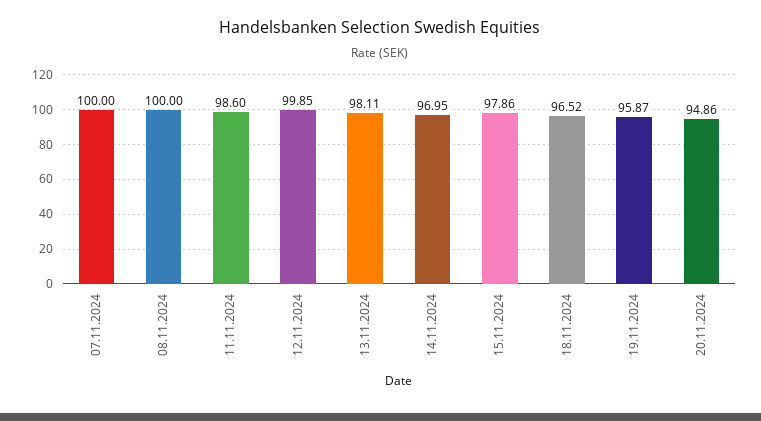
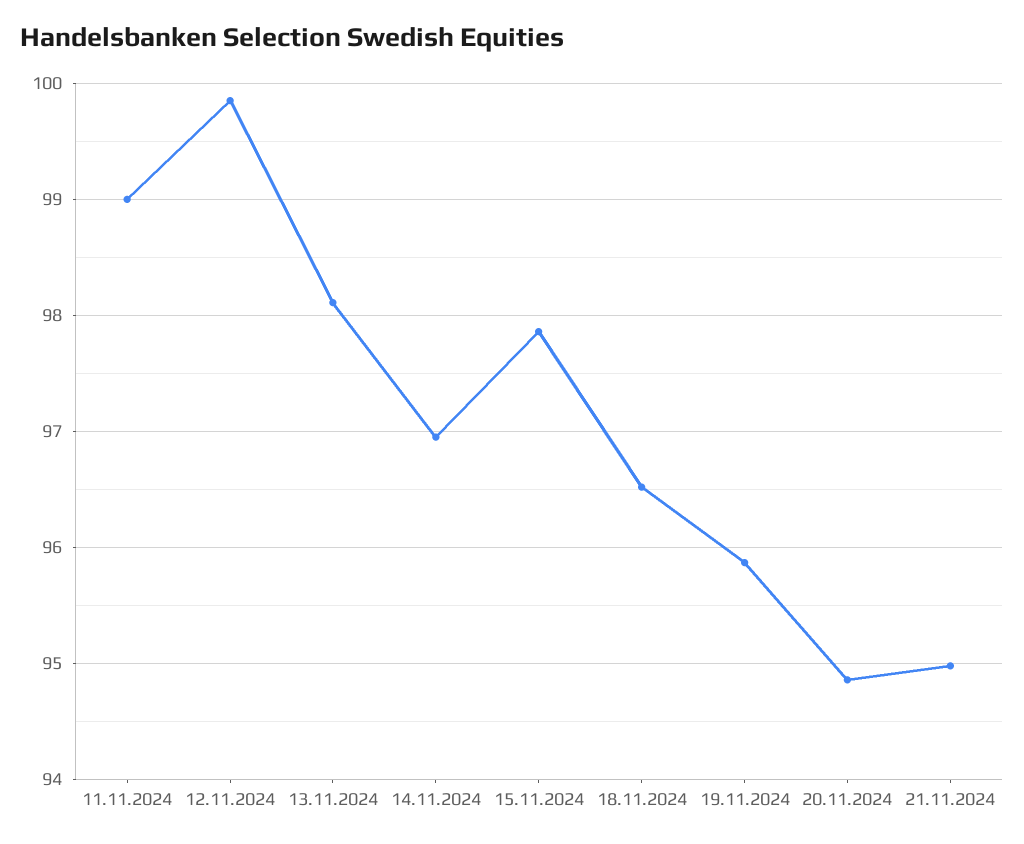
07.11.2024: 100 -> none
08.11.2024: 100 -> none
11.11.2024: 98.6 -> 99
21.11.2024: none -> 95

